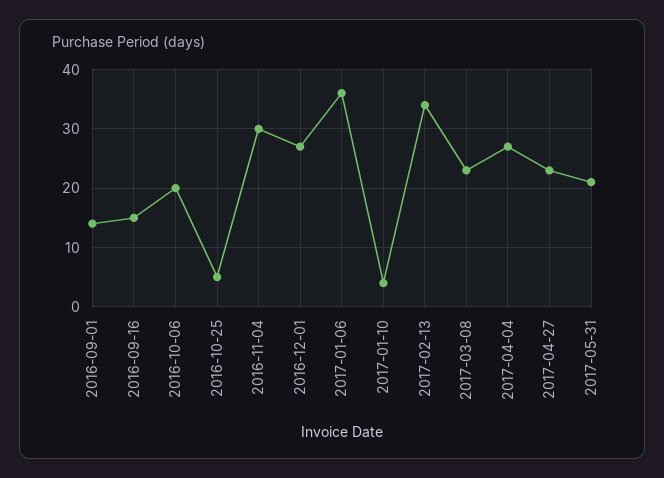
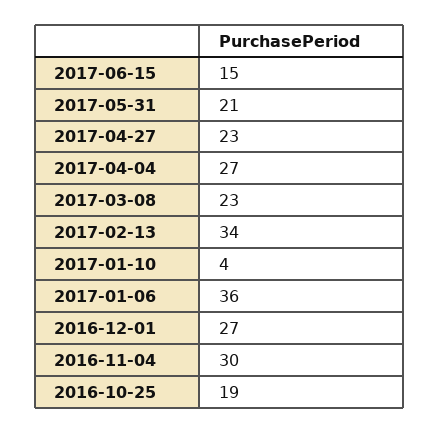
2016-09-01: 15 -> none
2016-09-16: 15 -> none
2016-10-06: 20 -> none
2016-10-25: 5 -> 19
2017-06-15: none -> 15

